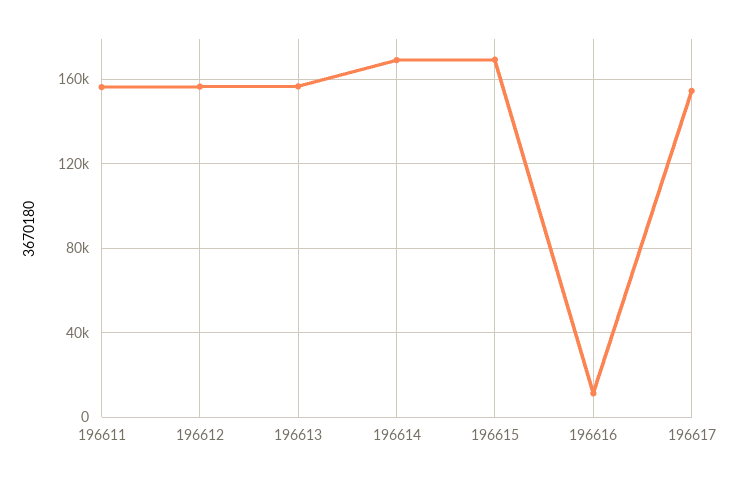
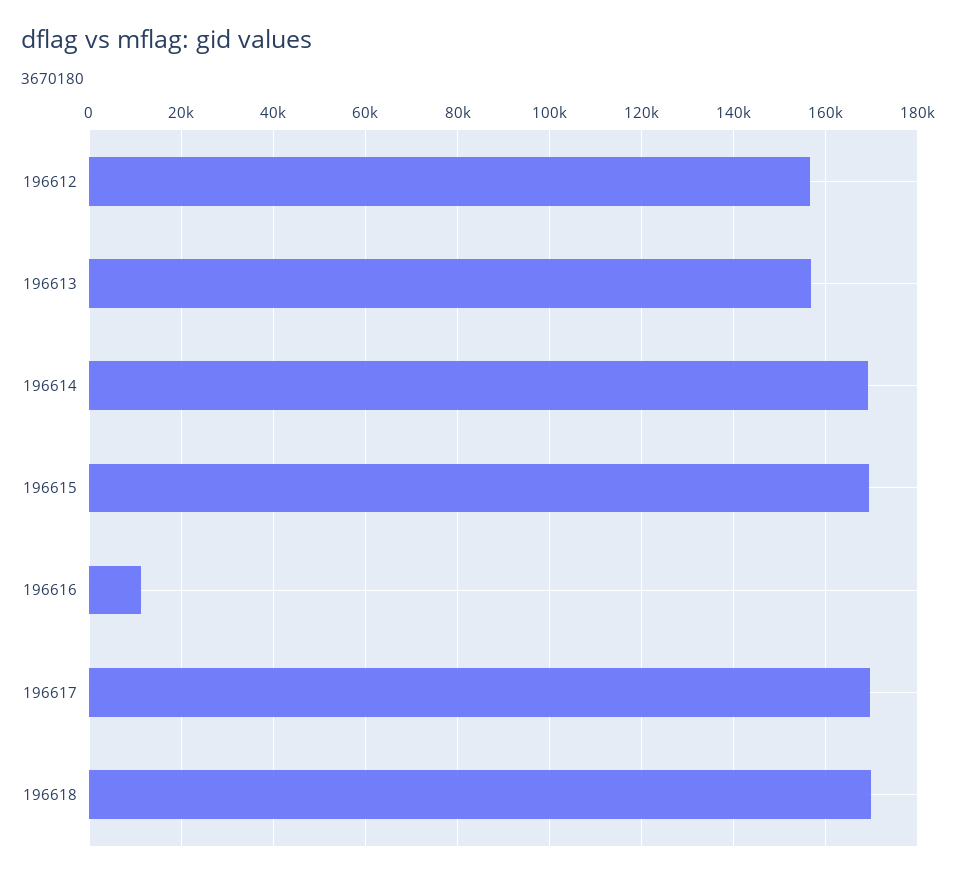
196611: 155000 -> none
196617: 155000 -> 170000
196618: none -> 170000

